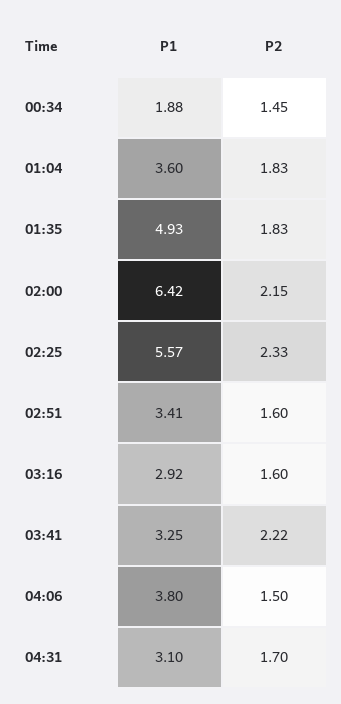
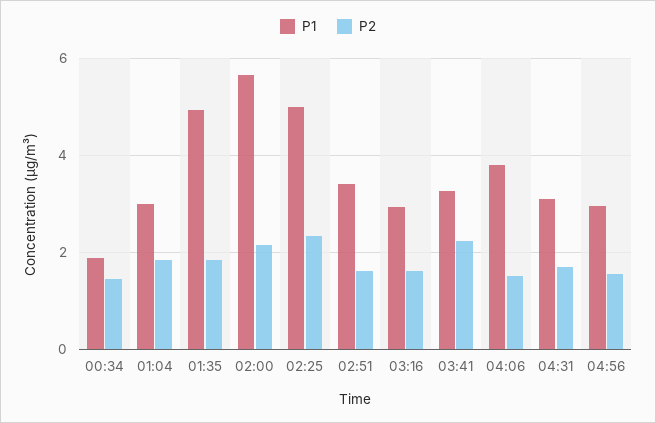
P1, 01:04: 3.6 -> 3
P1, 02:00: 6.42 -> 5.6
P1, 02:25: 5.57 -> 5
P1, 04:56: none -> 3
P2, 04:56: none -> 1.6

